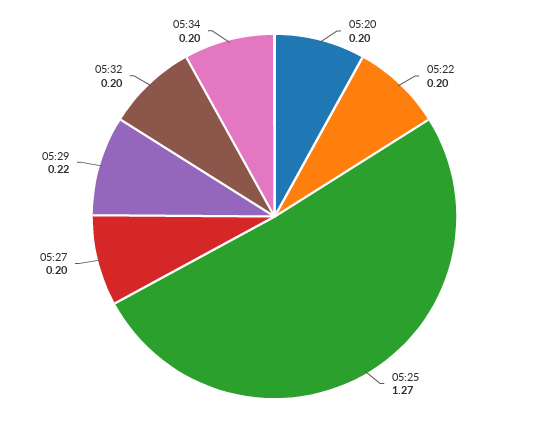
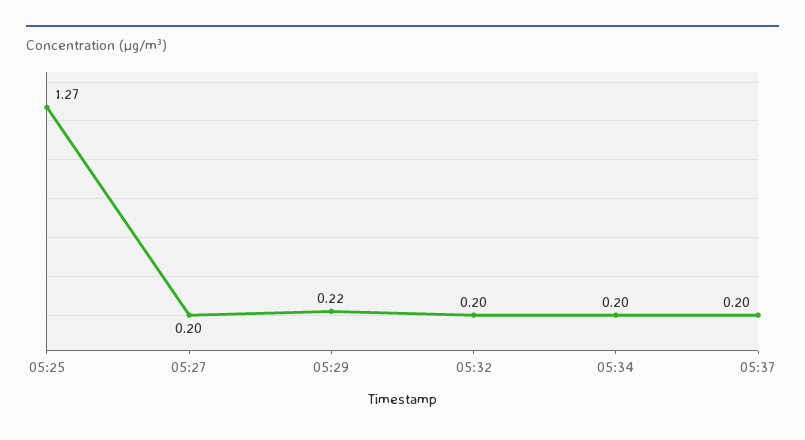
05:20: 0.2 -> none
05:22: 0.2 -> none
05:37: none -> 0.2

